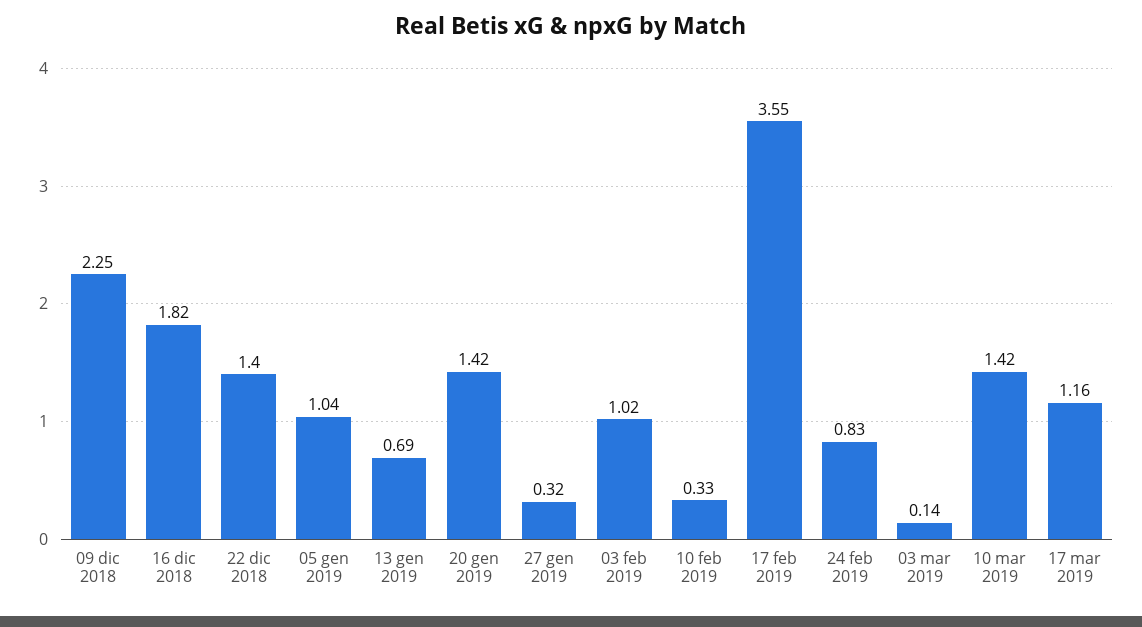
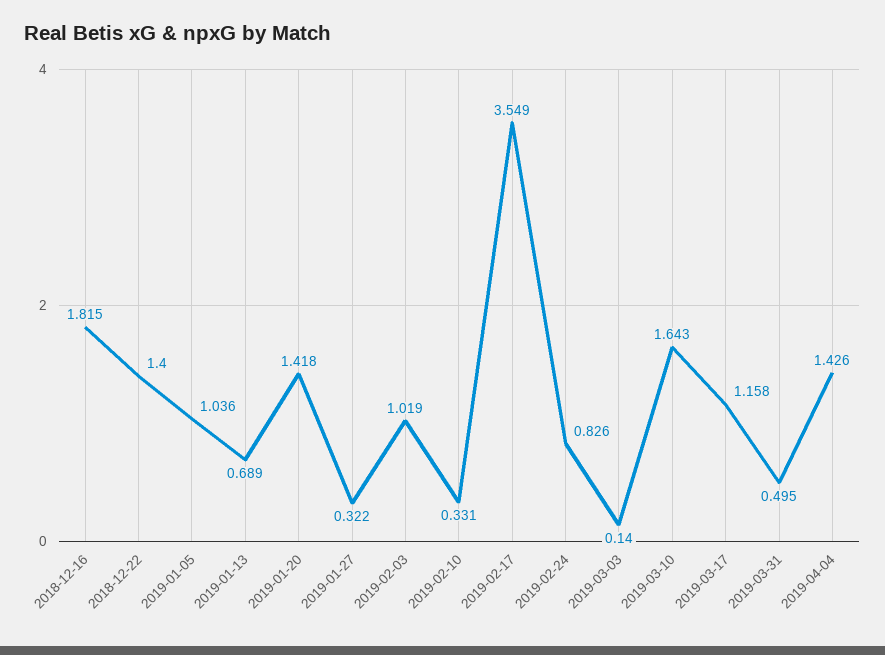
09 dic 2018: 2.25 -> none
10 mar 2019: 1.42 -> 1.643
2019-03-31: none -> 0.495
2019-04-04: none -> 1.426

